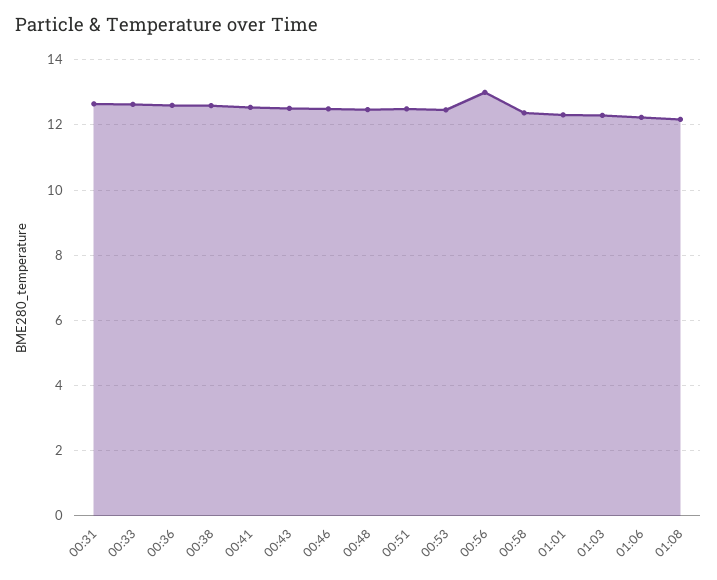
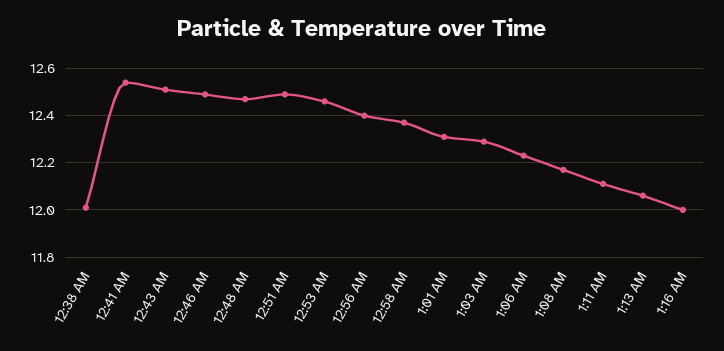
00:31: 12.6 -> none
00:33: 12.6 -> none
00:36: 12.6 -> none
00:38: 12.6 -> 12
00:56: 13 -> 12.4
1:11 AM: none -> 12.1
1:13 AM: none -> 12.05
1:16 AM: none -> 12

